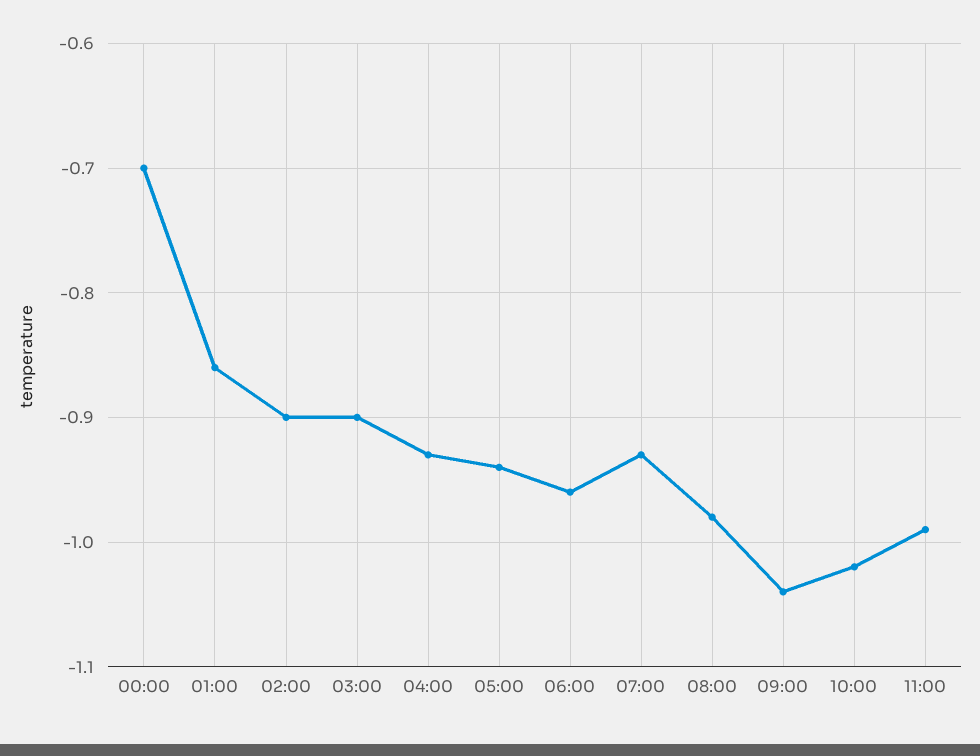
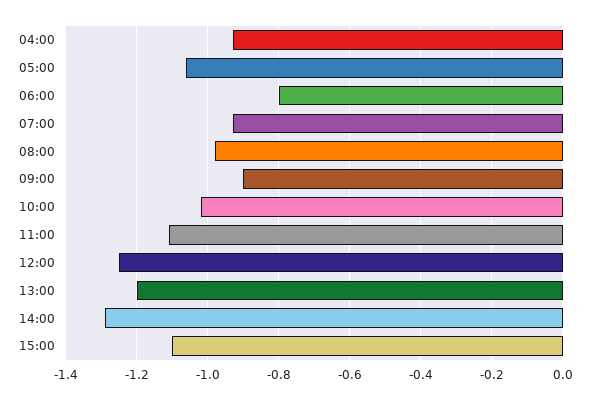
00:00: -0.7 -> none
01:00: -0.86 -> none
02:00: -0.9 -> none
03:00: -0.9 -> none
05:00: -0.94 -> -1.05
06:00: -0.96 -> -0.8
09:00: -1.04 -> -0.9
11:00: -0.99 -> -1.1
12:00: none -> -1.25
13:00: none -> -1.2
14:00: none -> -1.3
15:00: none -> -1.1

